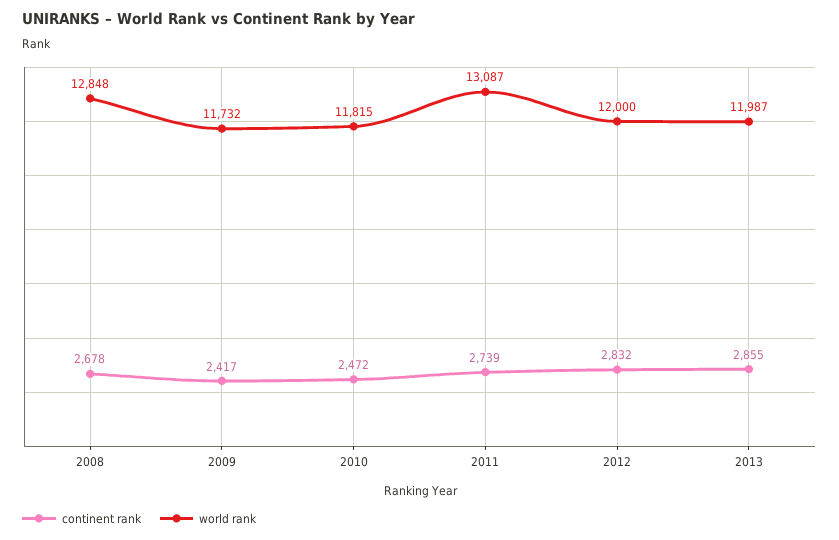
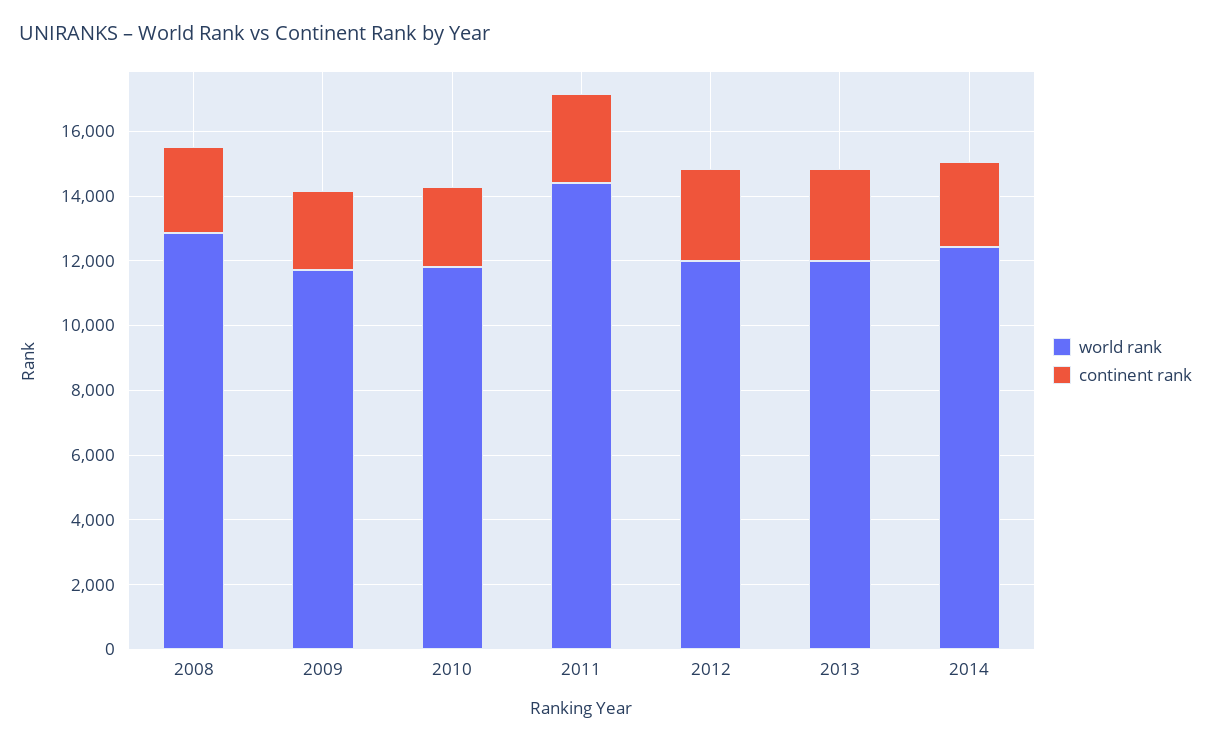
world rank, 2011: 13087 -> 14500
world rank, 2014: none -> 12500
continent rank, 2014: none -> 2500

